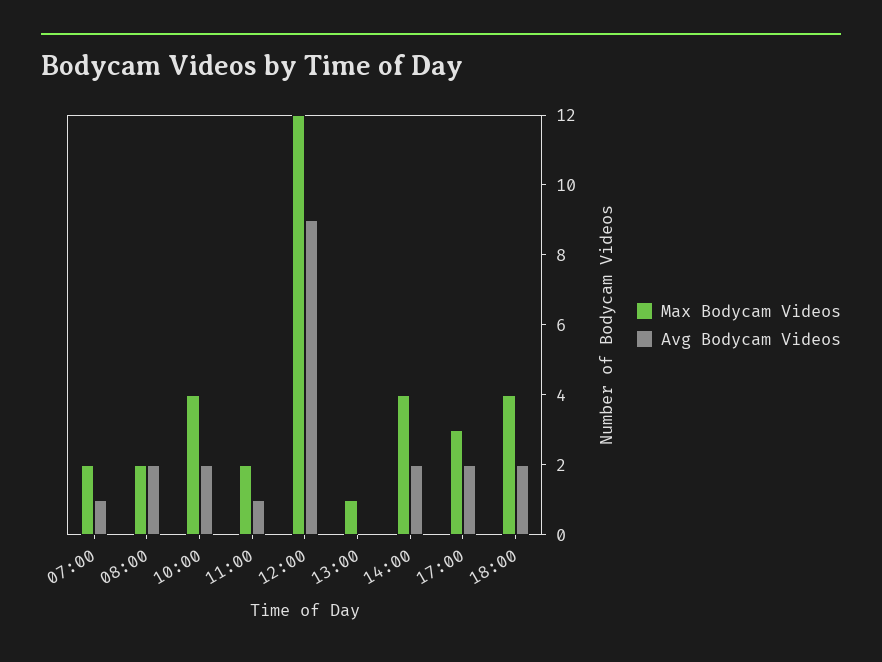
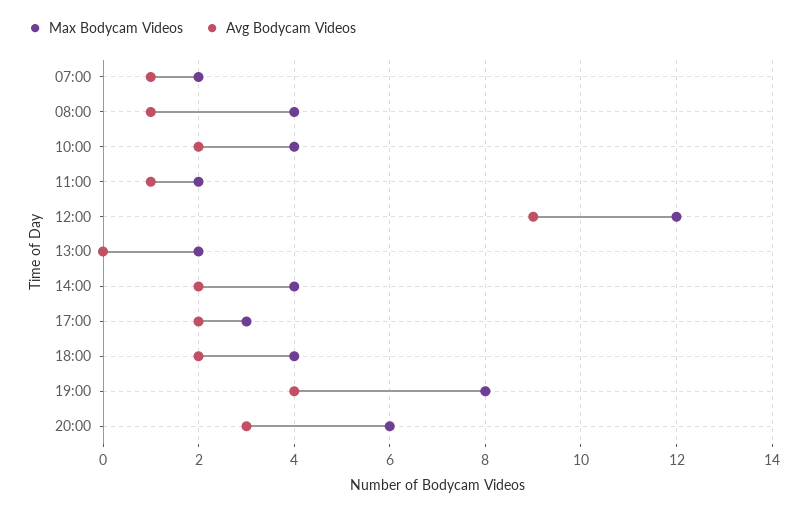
Max Bodycam Videos, 08:00: 2 -> 4
Avg Bodycam Videos, 08:00: 2 -> 1
Max Bodycam Videos, 13:00: 1 -> 2
Max Bodycam Videos, 19:00: none -> 8
Avg Bodycam Videos, 19:00: none -> 4
Max Bodycam Videos, 20:00: none -> 6
Avg Bodycam Videos, 20:00: none -> 3

